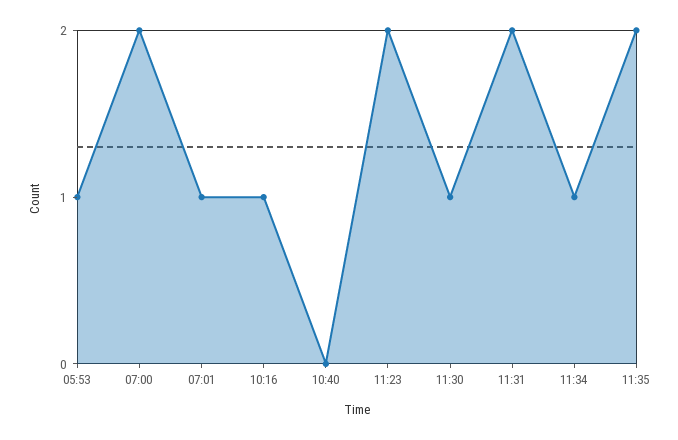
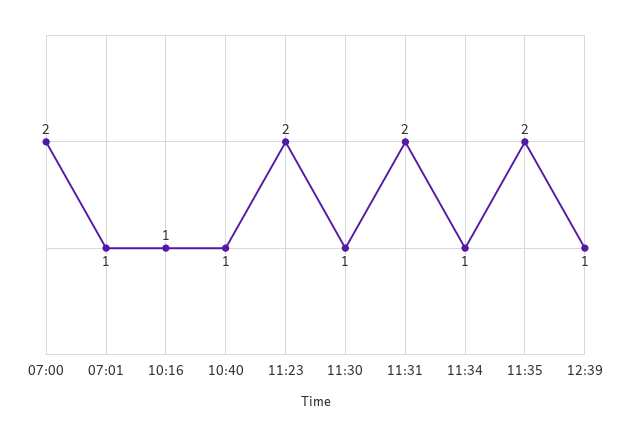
05:53: 1 -> none
10:40: 0 -> 1
12:39: none -> 1

